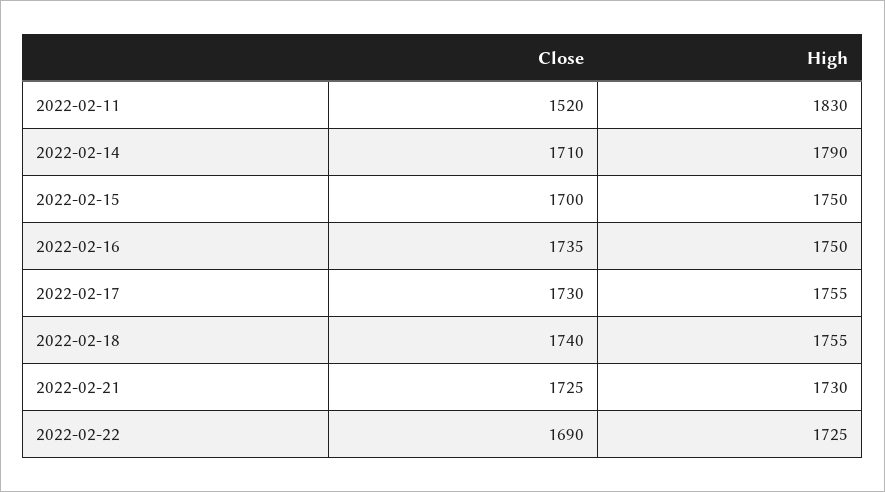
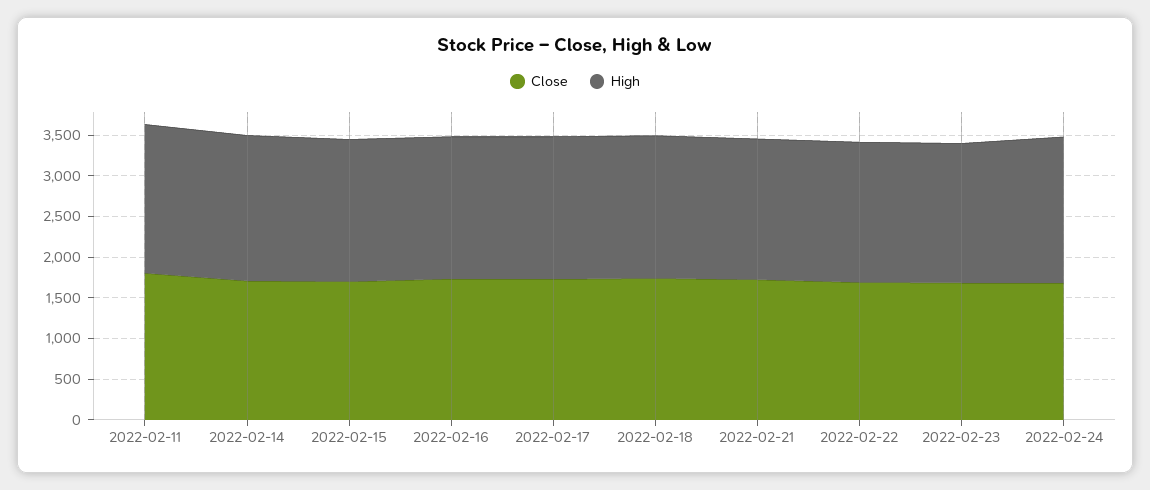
Close, 2022-02-11: 1520 -> 1800
Close, 2022-02-23: none -> 1700
High, 2022-02-23: none -> 1700
Close, 2022-02-24: none -> 1700
High, 2022-02-24: none -> 1800

